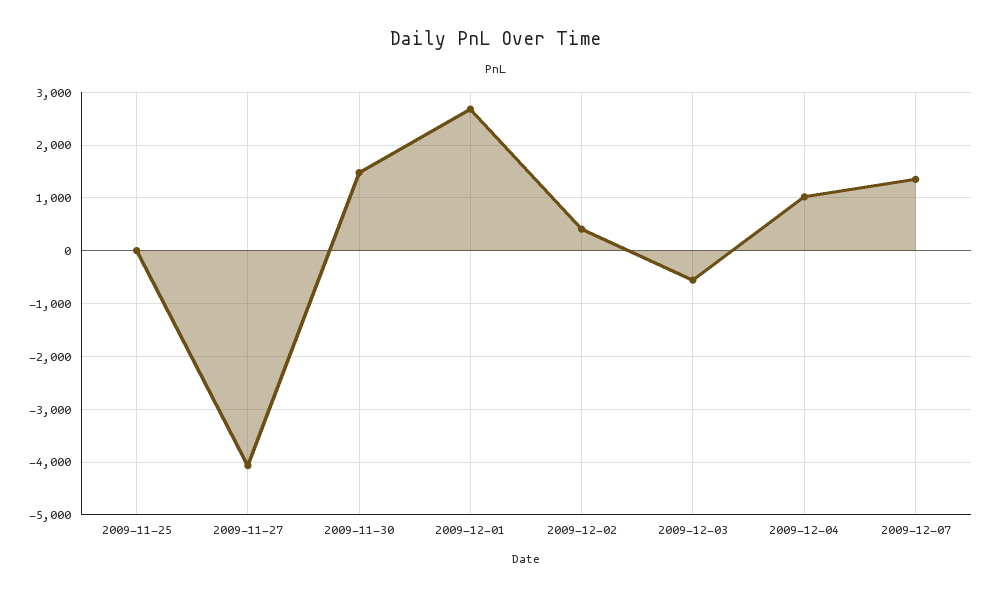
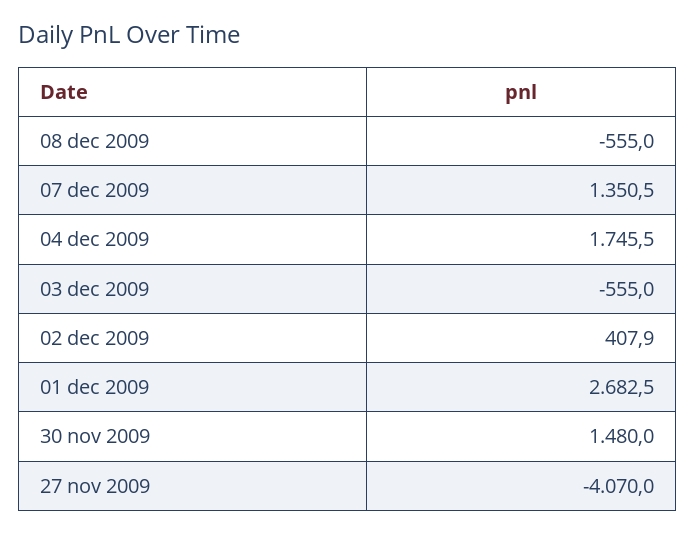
2009-11-25: 0 -> none
2009-12-04: 1000 -> 1745.5
08 dec 2009: none -> -555

